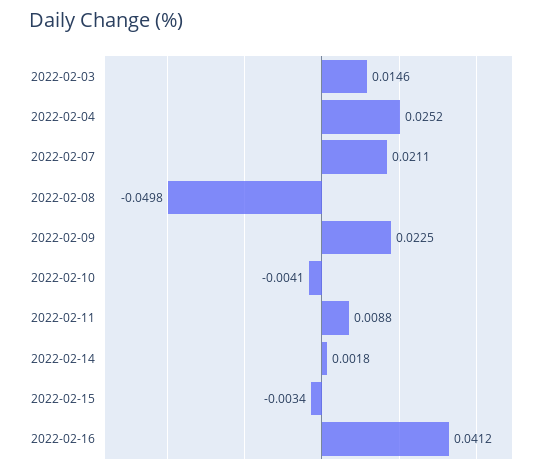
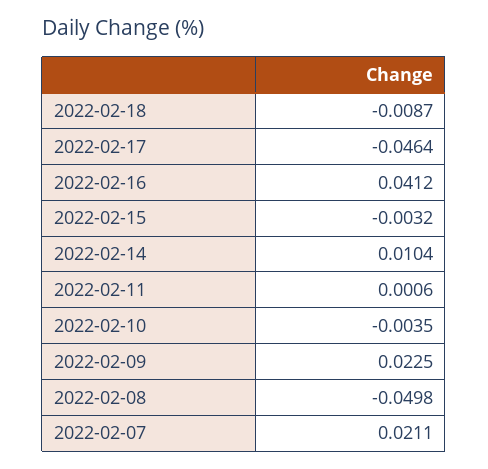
2022-02-03: 0.0146 -> none
2022-02-04: 0.0252 -> none
2022-02-10: -0.0041 -> -0.0035
2022-02-11: 0.0088 -> 0.0006
2022-02-14: 0.0018 -> 0.0104
2022-02-15: -0.0034 -> -0.0032
2022-02-18: none -> -0.0087
2022-02-17: none -> -0.0464

